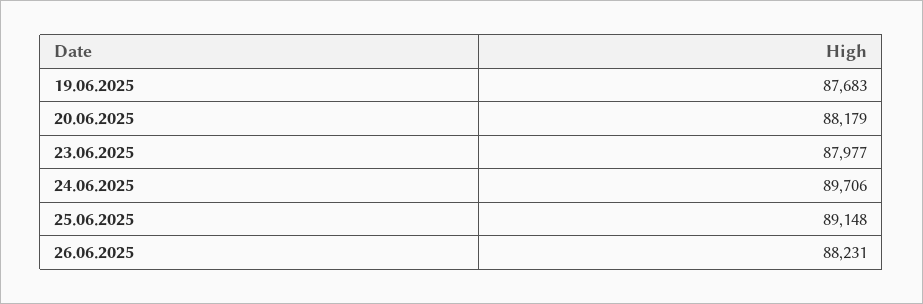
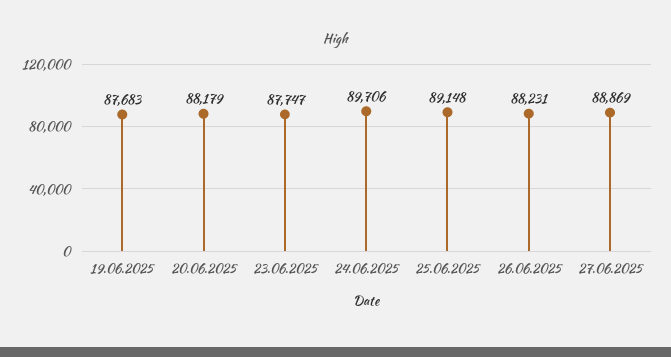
23.06.2025: 87977 -> 87747
27.06.2025: none -> 88869

